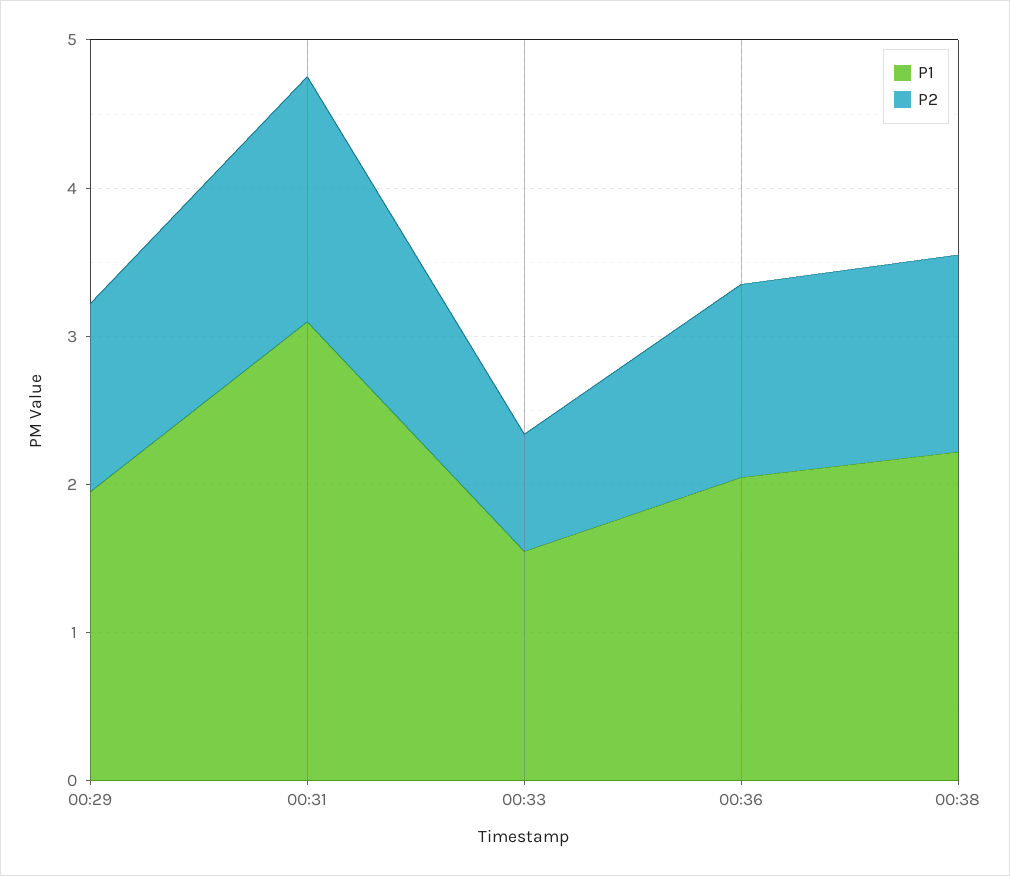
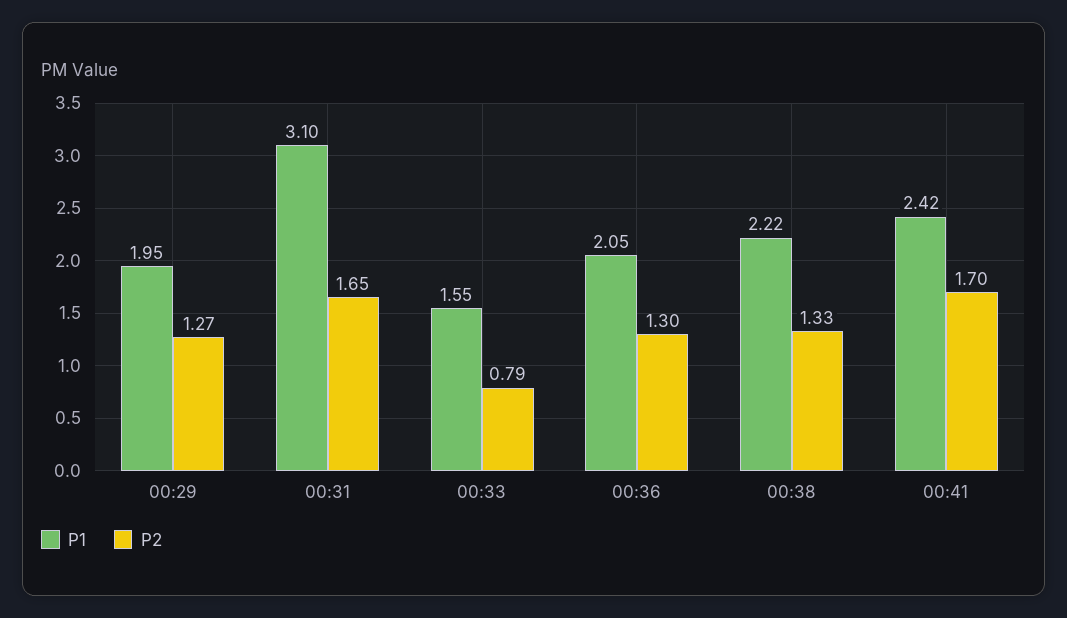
P1, 00:41: none -> 2.42
P2, 00:41: none -> 1.7

